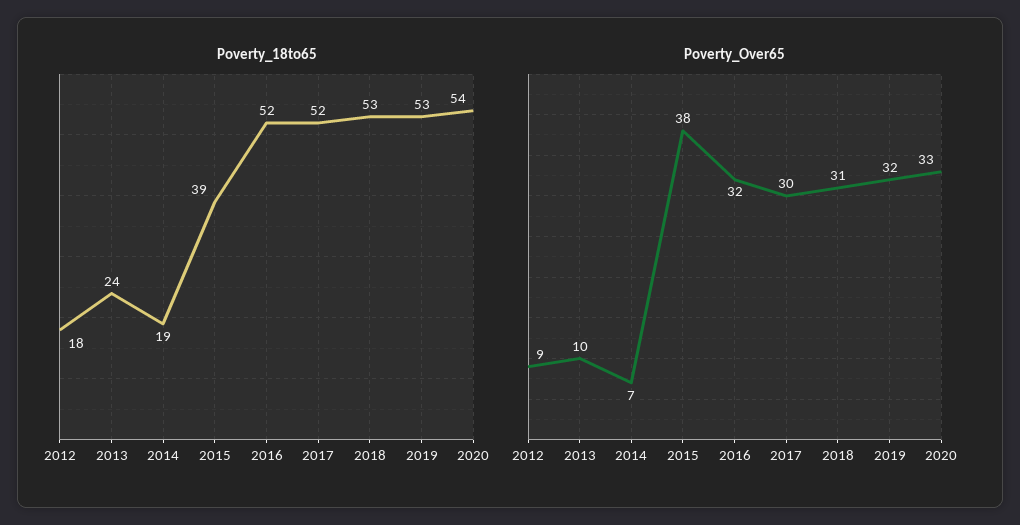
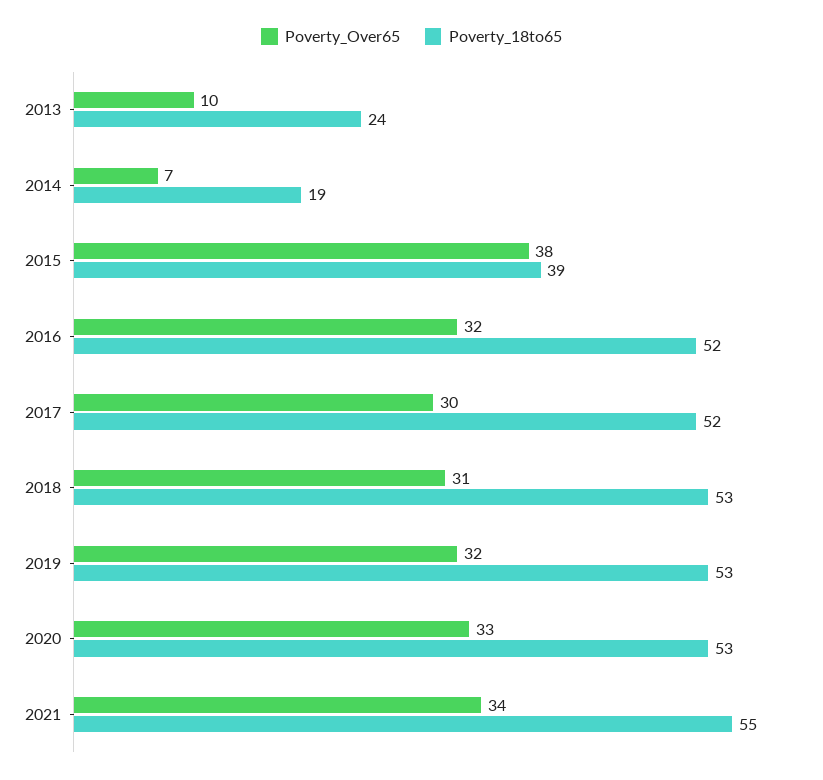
Poverty_18to65, 2012: 18 -> none
Poverty_18to65, 2020: 54 -> 53
Poverty_Over65, 2012: 9 -> none
Poverty_Over65, 2021: none -> 34
Poverty_18to65, 2021: none -> 55

